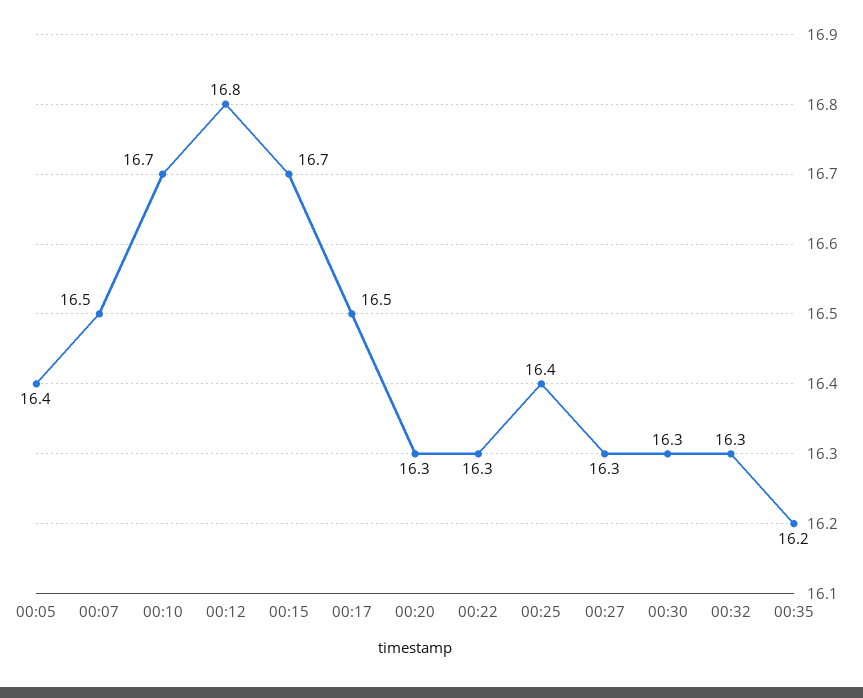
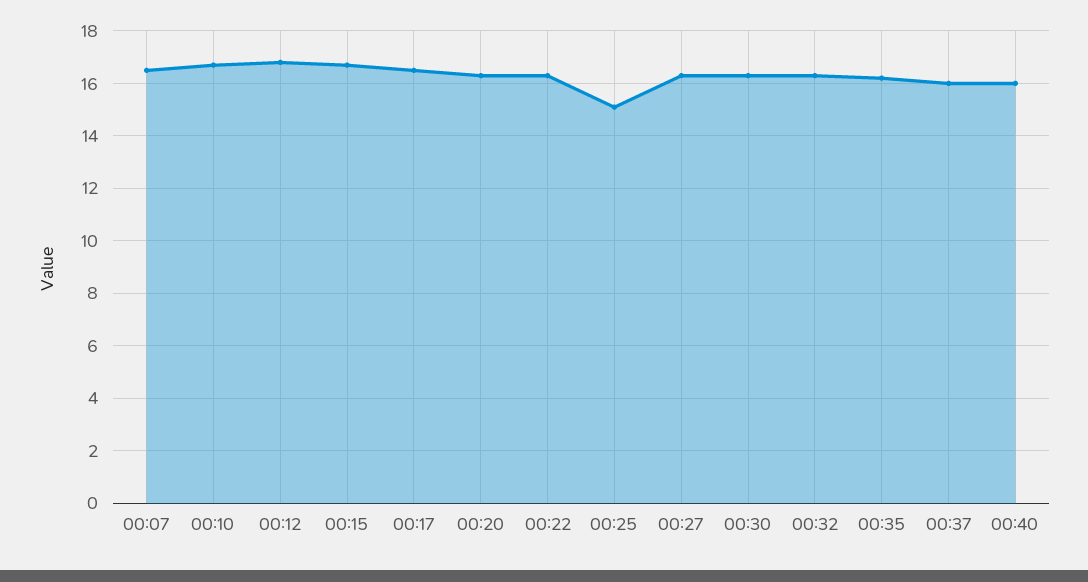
00:05: 16.4 -> none
00:25: 16.4 -> 15
00:37: none -> 16
00:40: none -> 16

